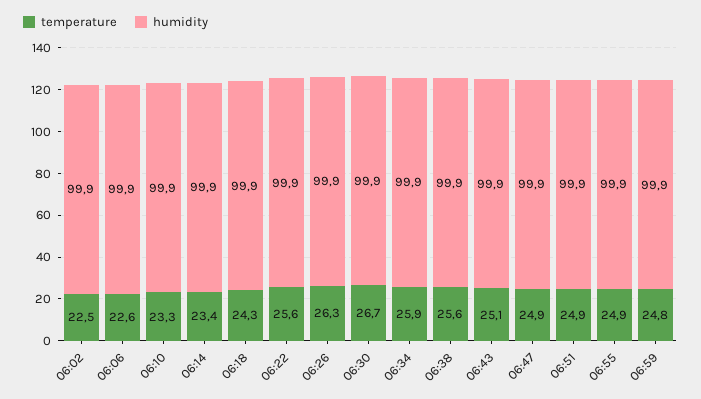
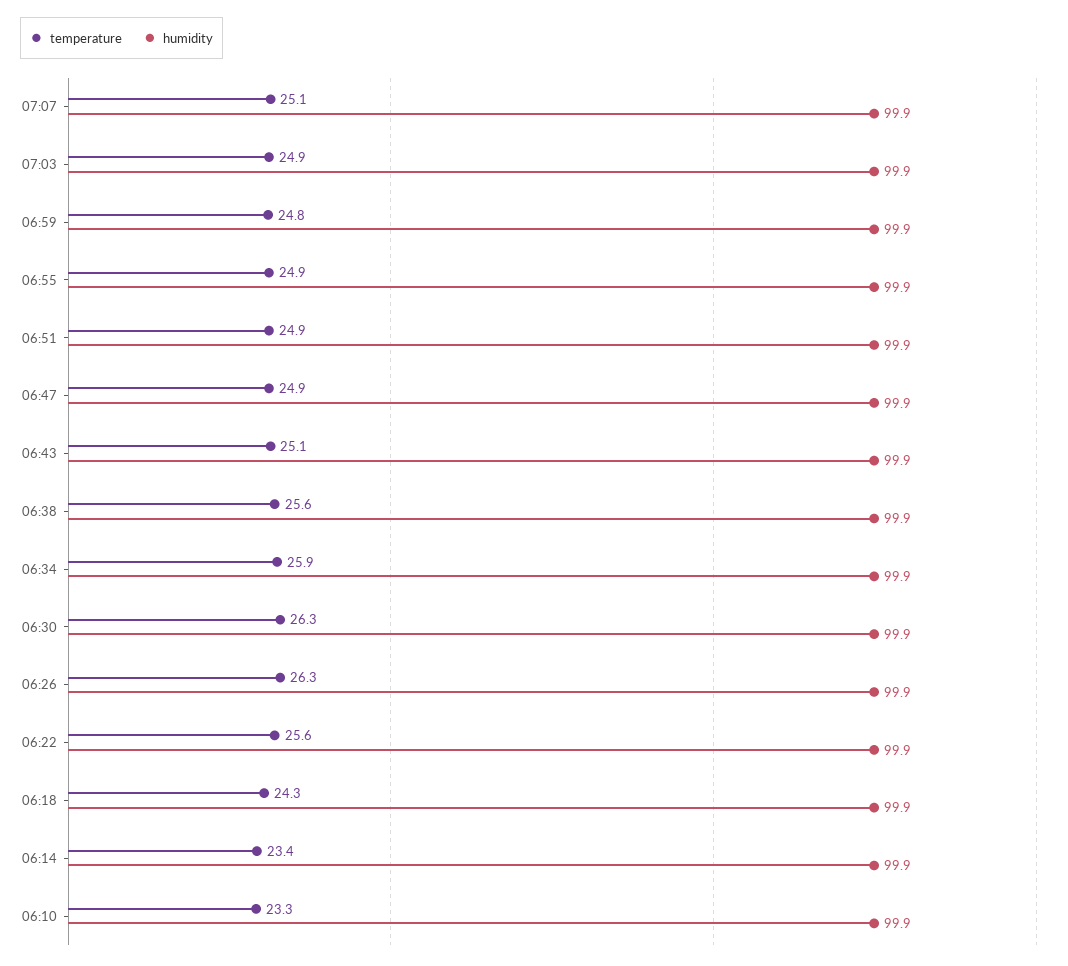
temperature, 06:02: 22.5 -> none
humidity, 06:02: 99.9 -> none
temperature, 06:06: 22.6 -> none
humidity, 06:06: 99.9 -> none
temperature, 06:30: 26.7 -> 26.3
temperature, 07:07: none -> 25.1
humidity, 07:07: none -> 99.9
temperature, 07:03: none -> 24.9
humidity, 07:03: none -> 99.9

